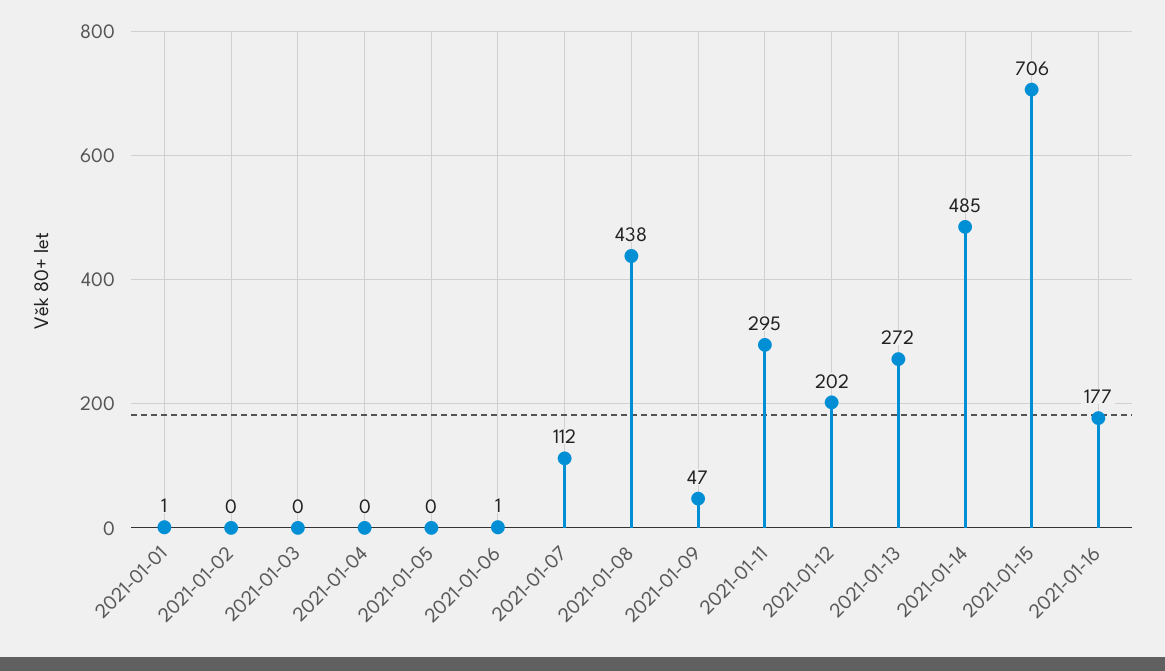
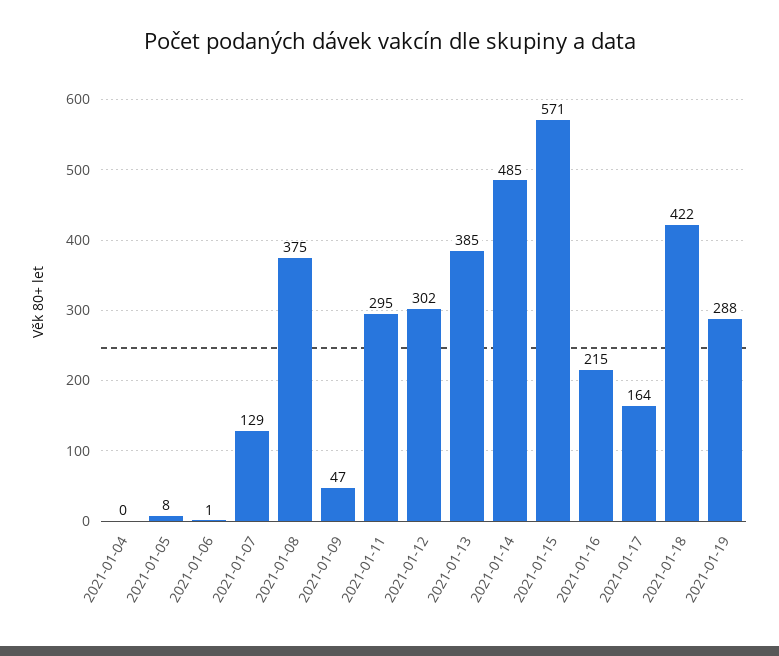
2021-01-01: 1 -> none
2021-01-02: 0 -> none
2021-01-03: 0 -> none
2021-01-05: 0 -> 8
2021-01-07: 112 -> 129
2021-01-08: 438 -> 375
2021-01-12: 202 -> 302
2021-01-13: 272 -> 385
2021-01-15: 706 -> 571
2021-01-16: 177 -> 215
2021-01-17: none -> 164
2021-01-18: none -> 422
2021-01-19: none -> 288

